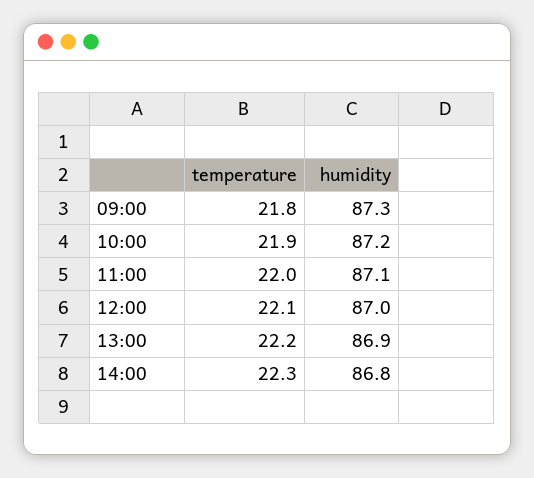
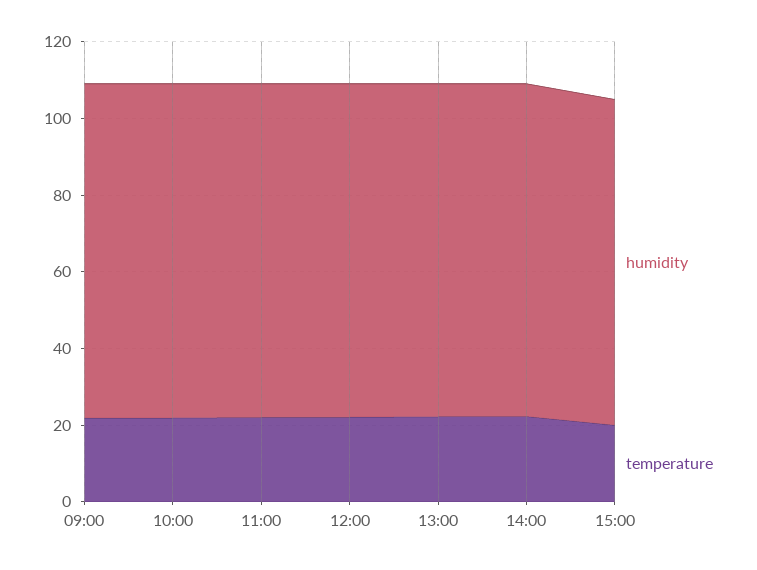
humidity, 15:00: none -> 85
temperature, 15:00: none -> 20

